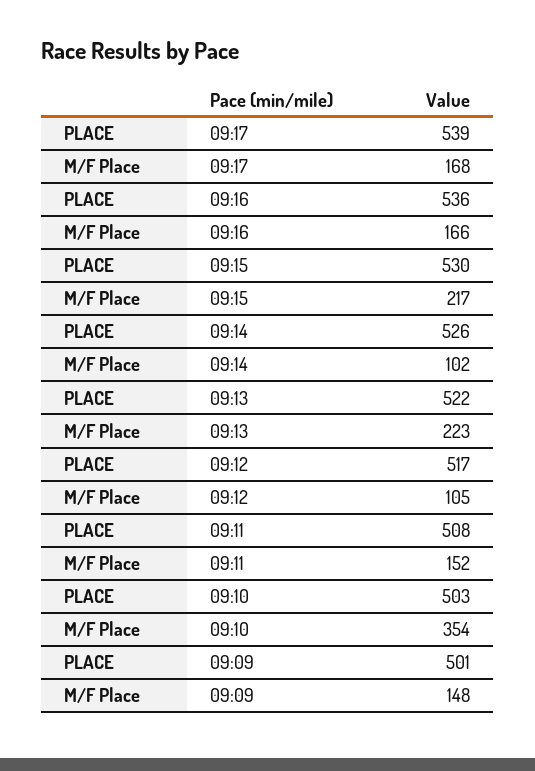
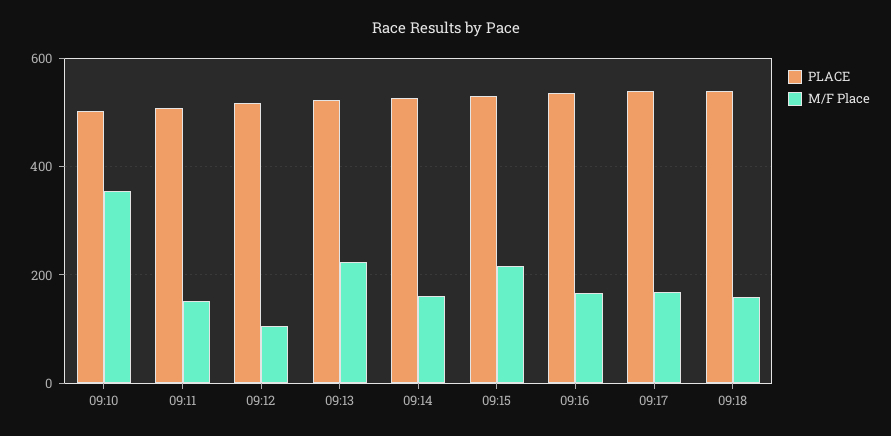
M/F Place, 09:14: 102 -> 160
PLACE, 09:09: 501 -> none
M/F Place, 09:09: 148 -> none
PLACE, 09:18: none -> 540
M/F Place, 09:18: none -> 160

